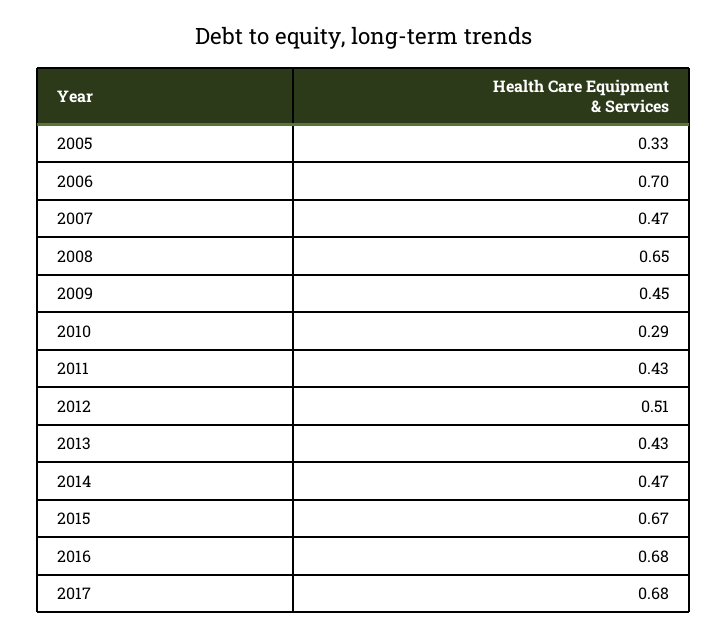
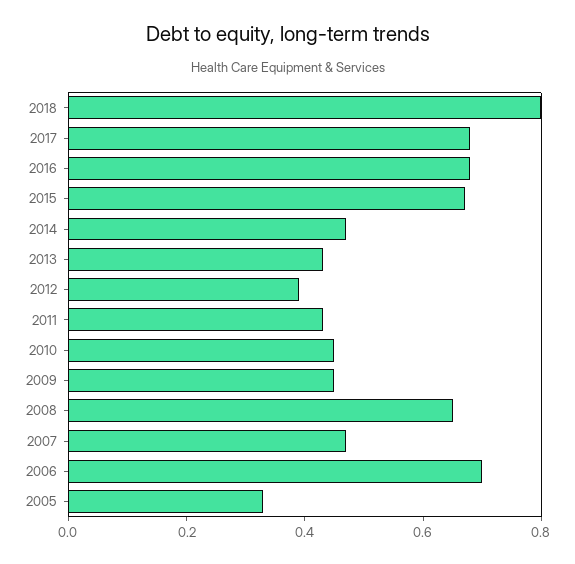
2010: 0.29 -> 0.45
2012: 0.51 -> 0.4
2018: none -> 0.8

